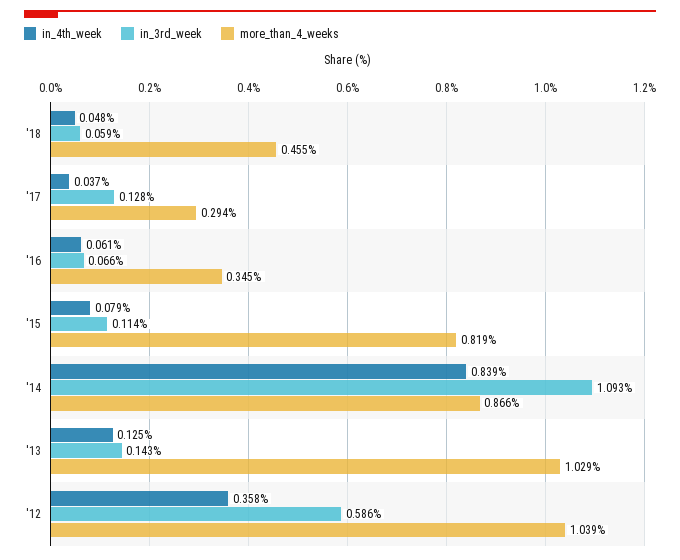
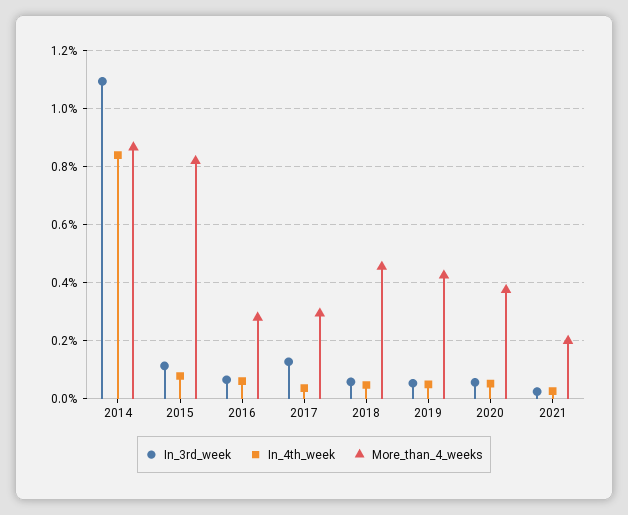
more_than_4_weeks, '16: 0.345 -> 0.275
in_4th_week, '13: 0.125 -> none
in_3rd_week, '13: 0.143 -> none
more_than_4_weeks, '13: 1.029 -> none
in_4th_week, '12: 0.358 -> none
in_3rd_week, '12: 0.586 -> none
more_than_4_weeks, '12: 1.039 -> none
in_3rd_week, 2019: none -> 0.05
in_4th_week, 2019: none -> 0.05
more_than_4_weeks, 2019: none -> 0.425
in_3rd_week, 2020: none -> 0.05
in_4th_week, 2020: none -> 0.05
more_than_4_weeks, 2020: none -> 0.375
in_3rd_week, 2021: none -> 0.025
in_4th_week, 2021: none -> 0.025
more_than_4_weeks, 2021: none -> 0.2

